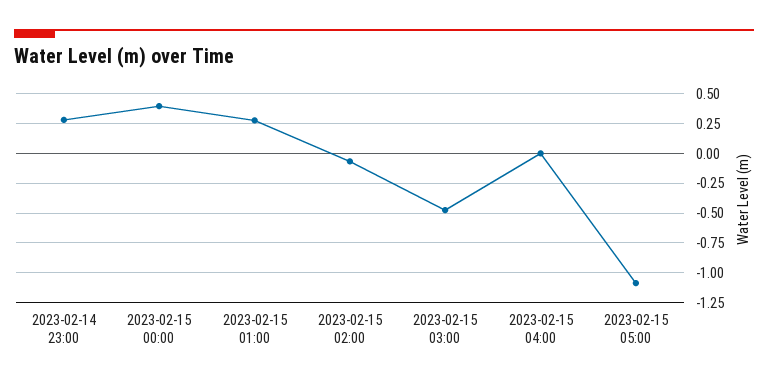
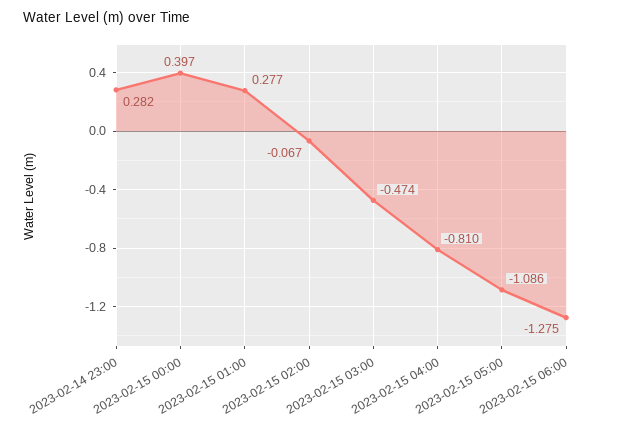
2023-02-15 04:00: 0 -> -0.81
2023-02-15 06:00: none -> -1.275

